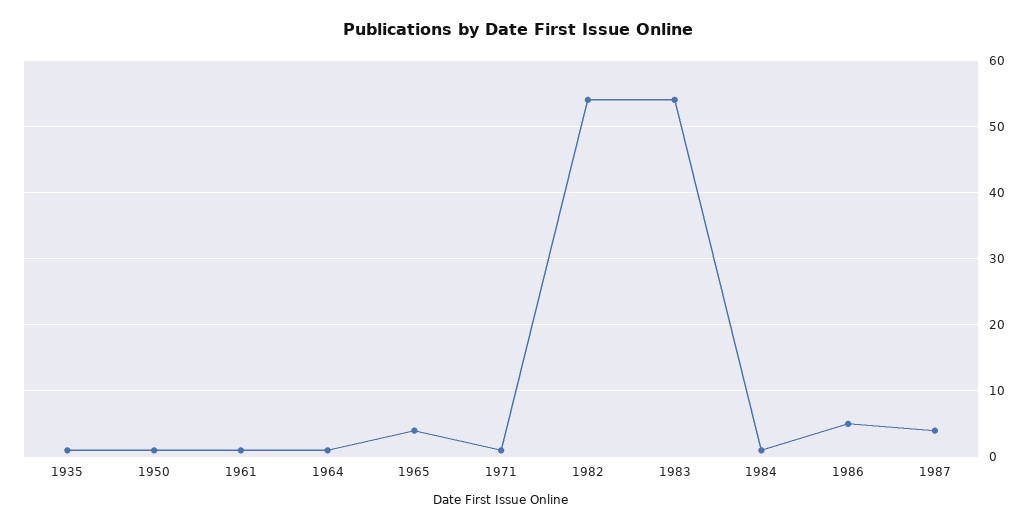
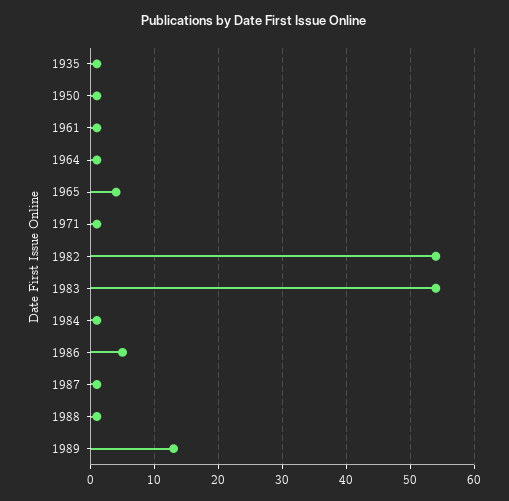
1987: 4 -> 1
1988: none -> 1
1989: none -> 13

